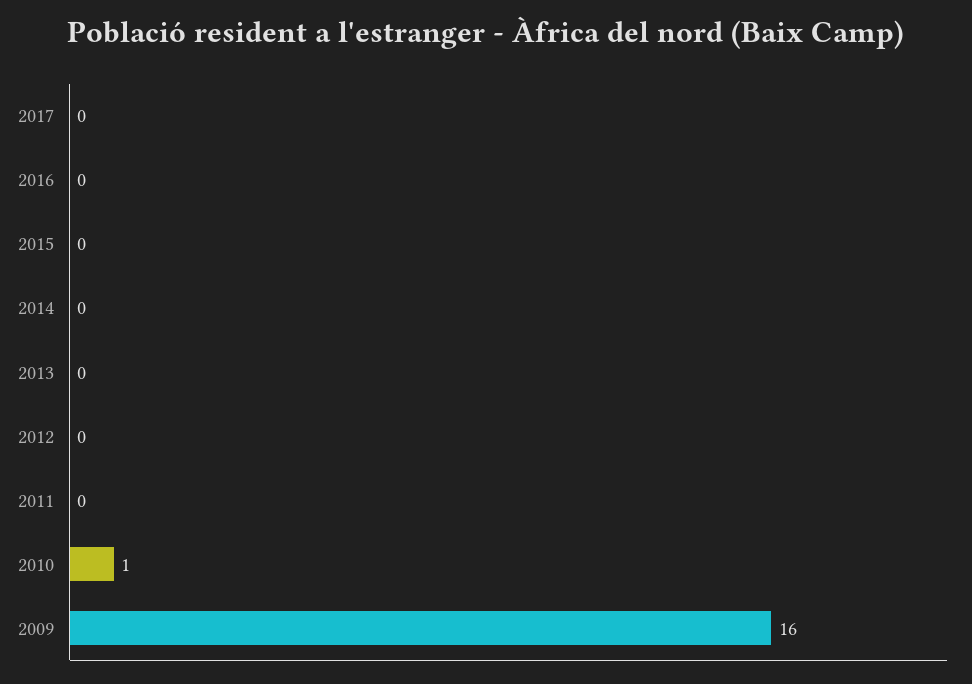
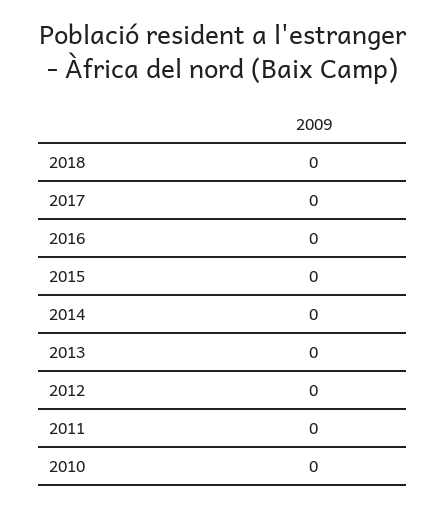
2010: 1 -> 0
2009: 16 -> none
2018: none -> 0

